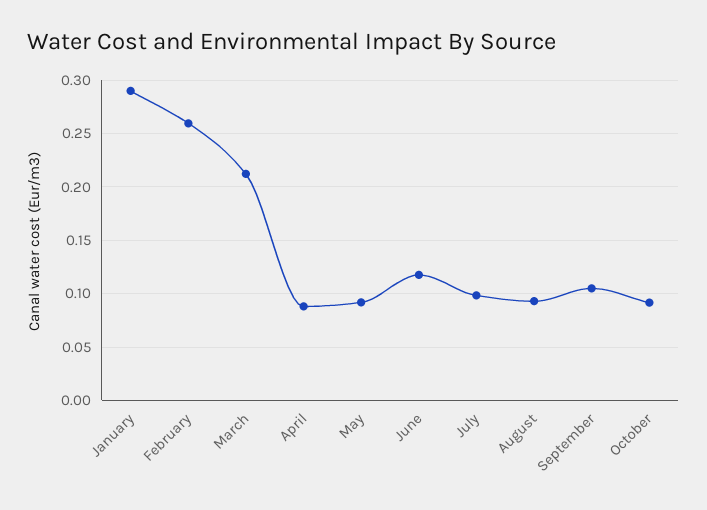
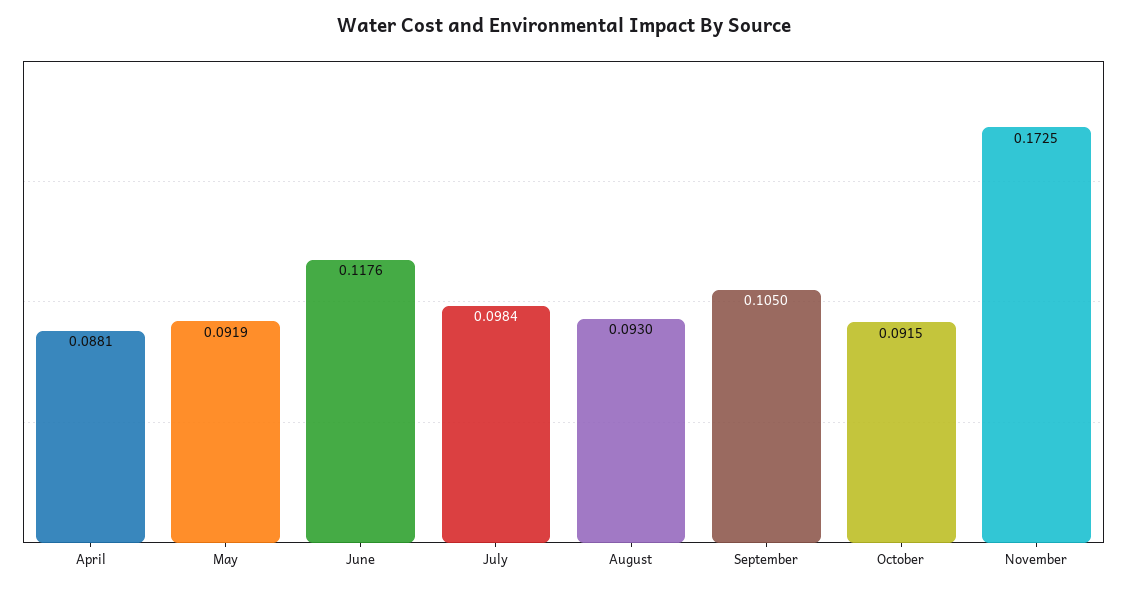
January: 0.29 -> none
February: 0.26 -> none
March: 0.21 -> none
November: none -> 0.1725

